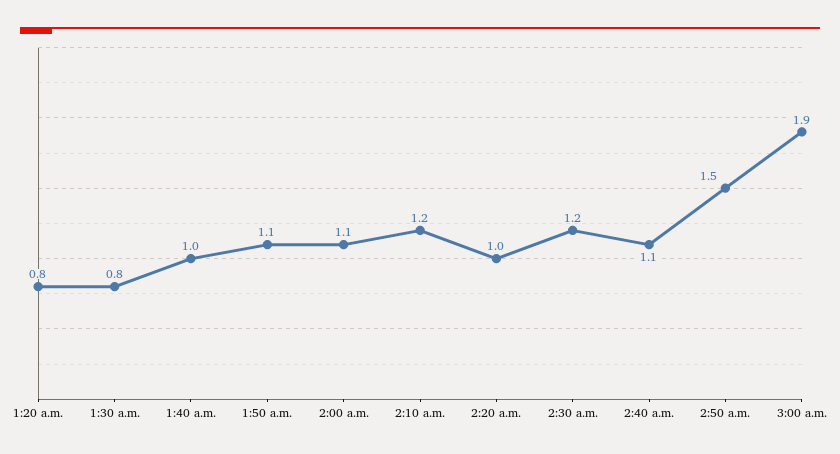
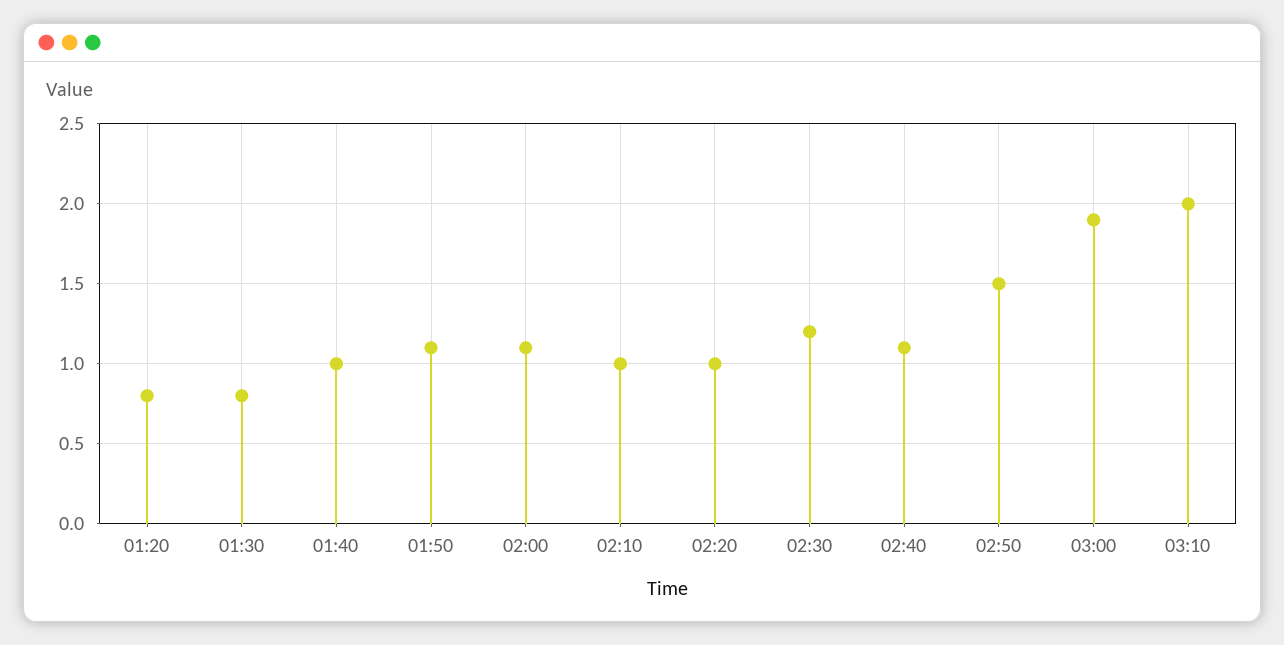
2:10 a.m.: 1.2 -> 1
03:10: none -> 2

